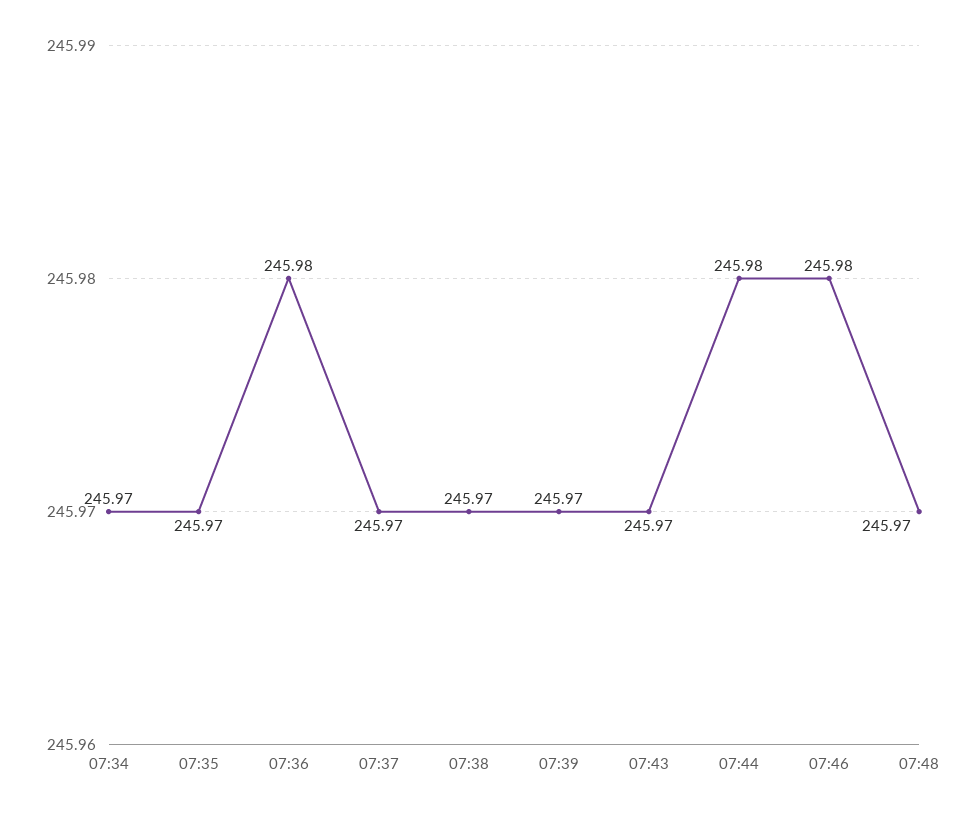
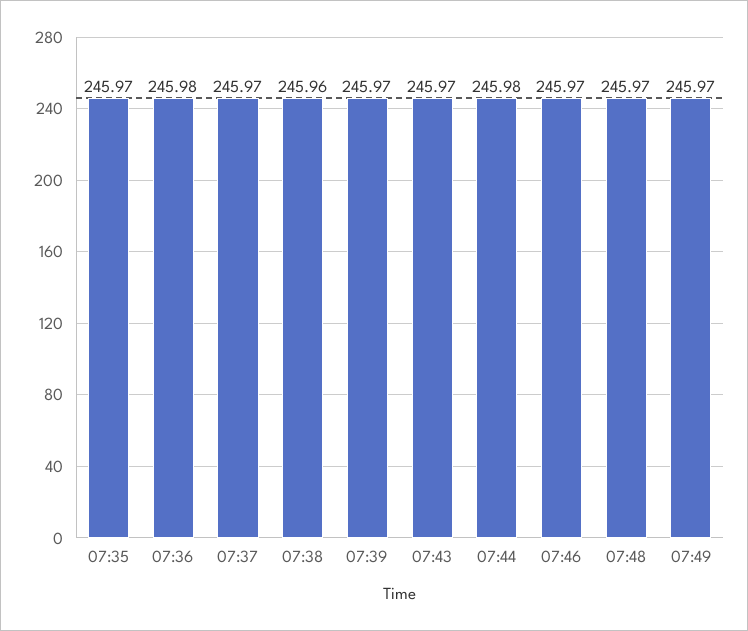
07:34: 245.97 -> none
07:38: 245.97 -> 245.96
07:46: 245.98 -> 245.97
07:49: none -> 245.97

